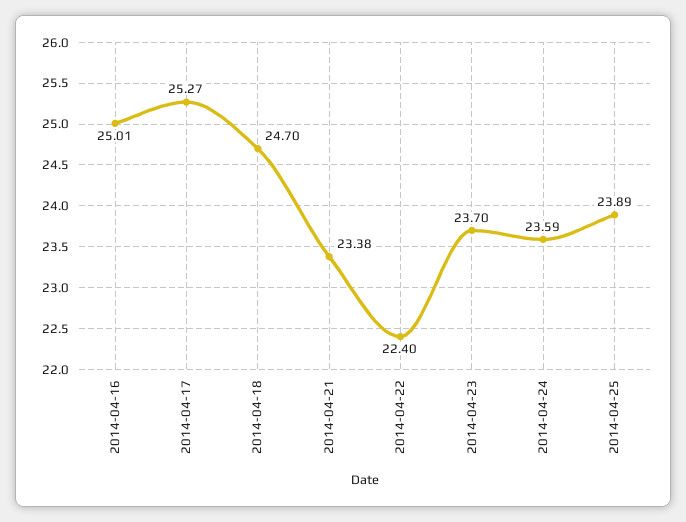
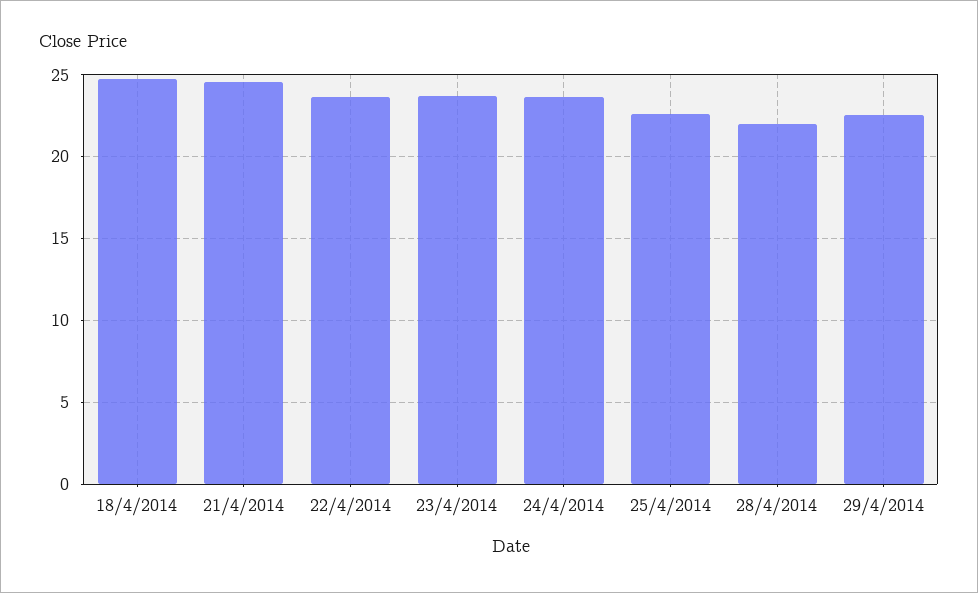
2014-04-16: 25.01 -> none
2014-04-17: 25.27 -> none
2014-04-21: 23.38 -> 24.5
2014-04-22: 22.4 -> 23.5
2014-04-25: 23.89 -> 22.5
28/4/2014: none -> 22
29/4/2014: none -> 22.5

